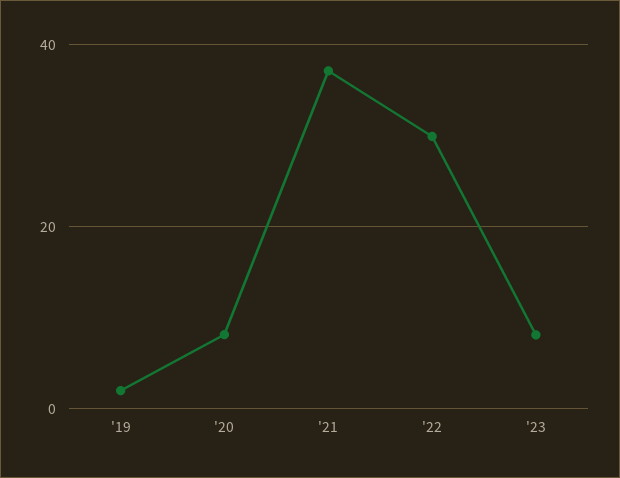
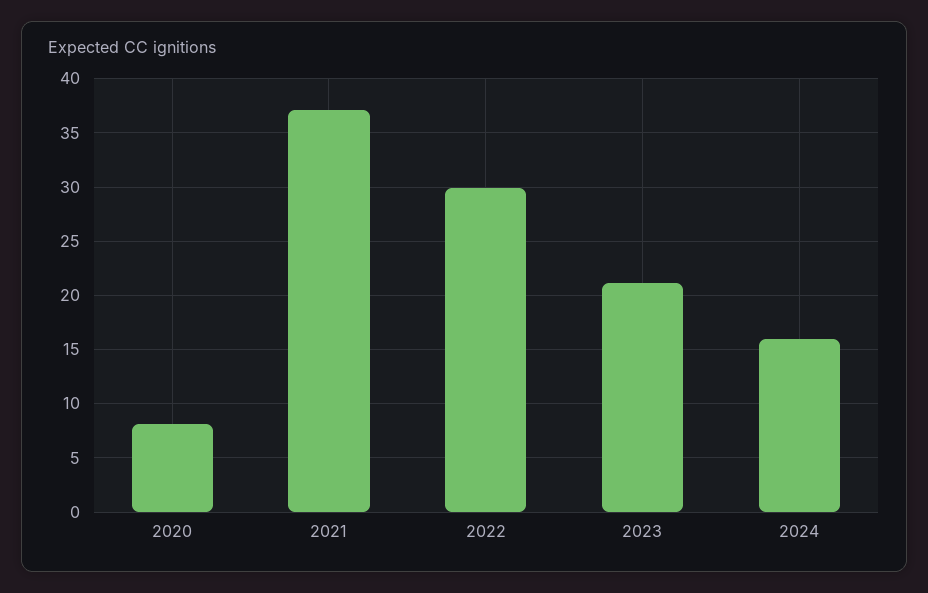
'19: 2 -> none
'23: 8 -> 21
2024: none -> 16

